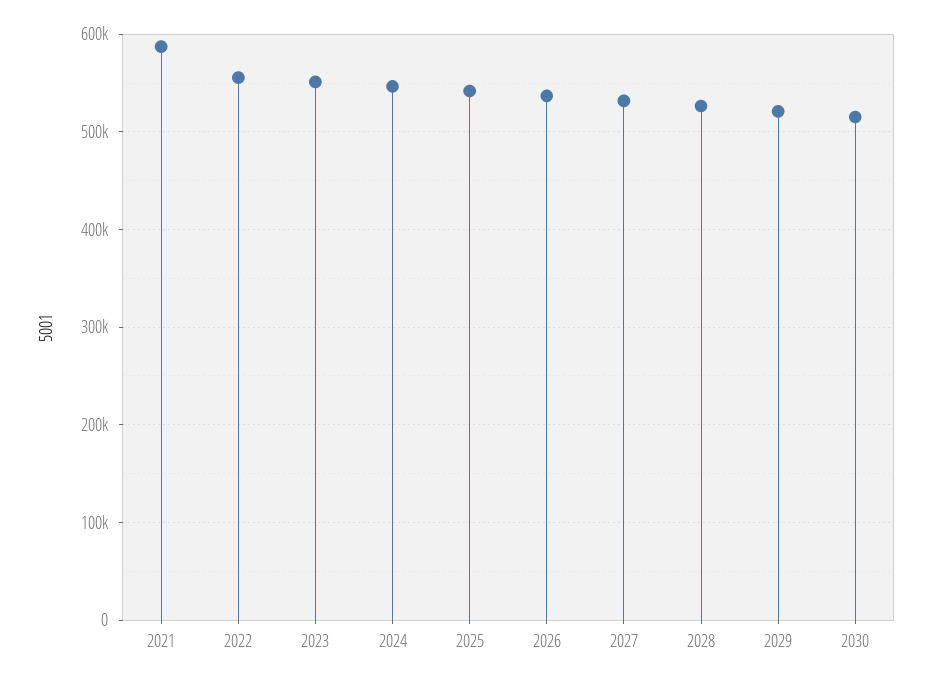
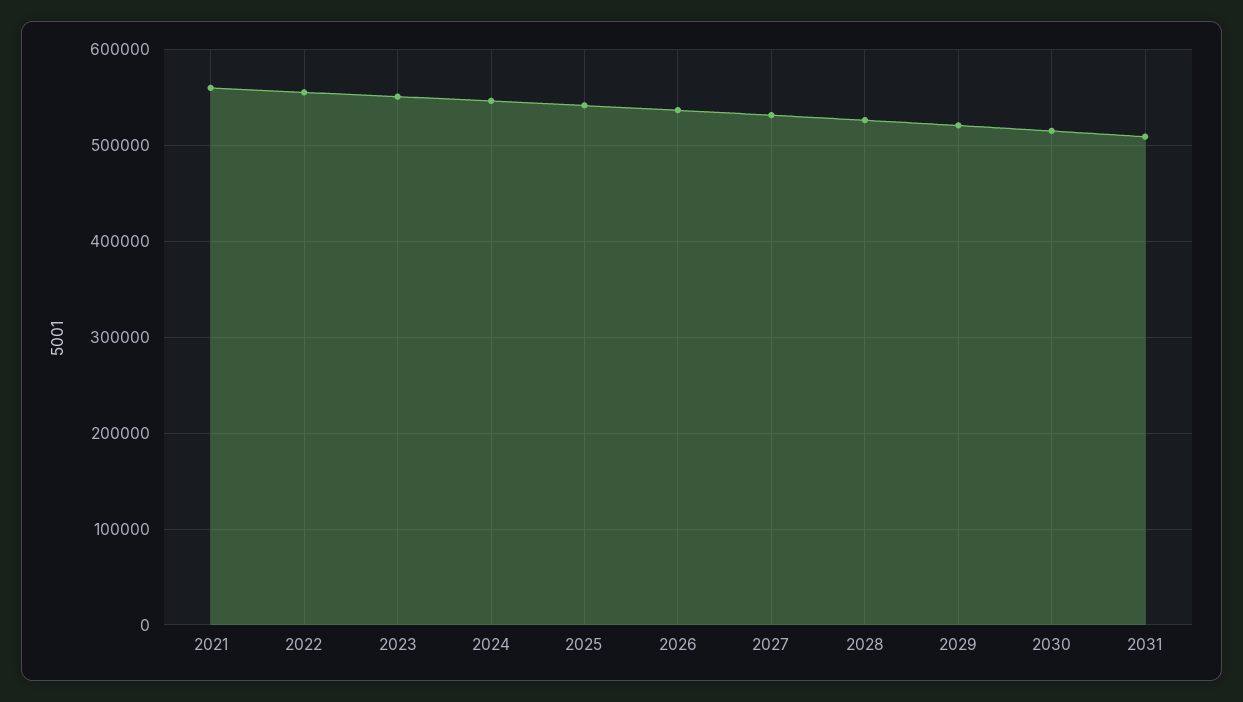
2021: 590000 -> 560000
2031: none -> 510000

